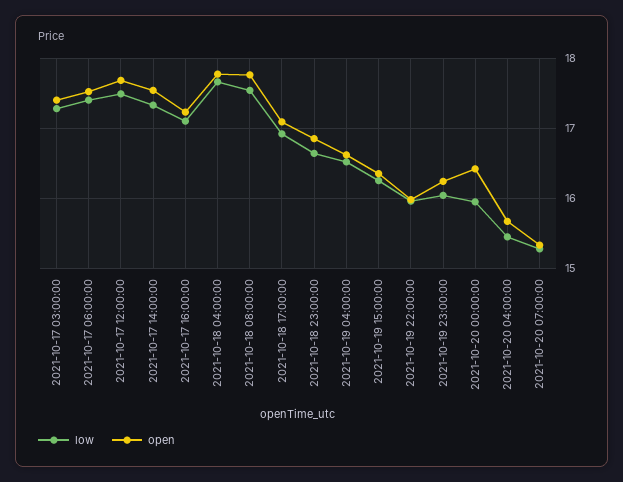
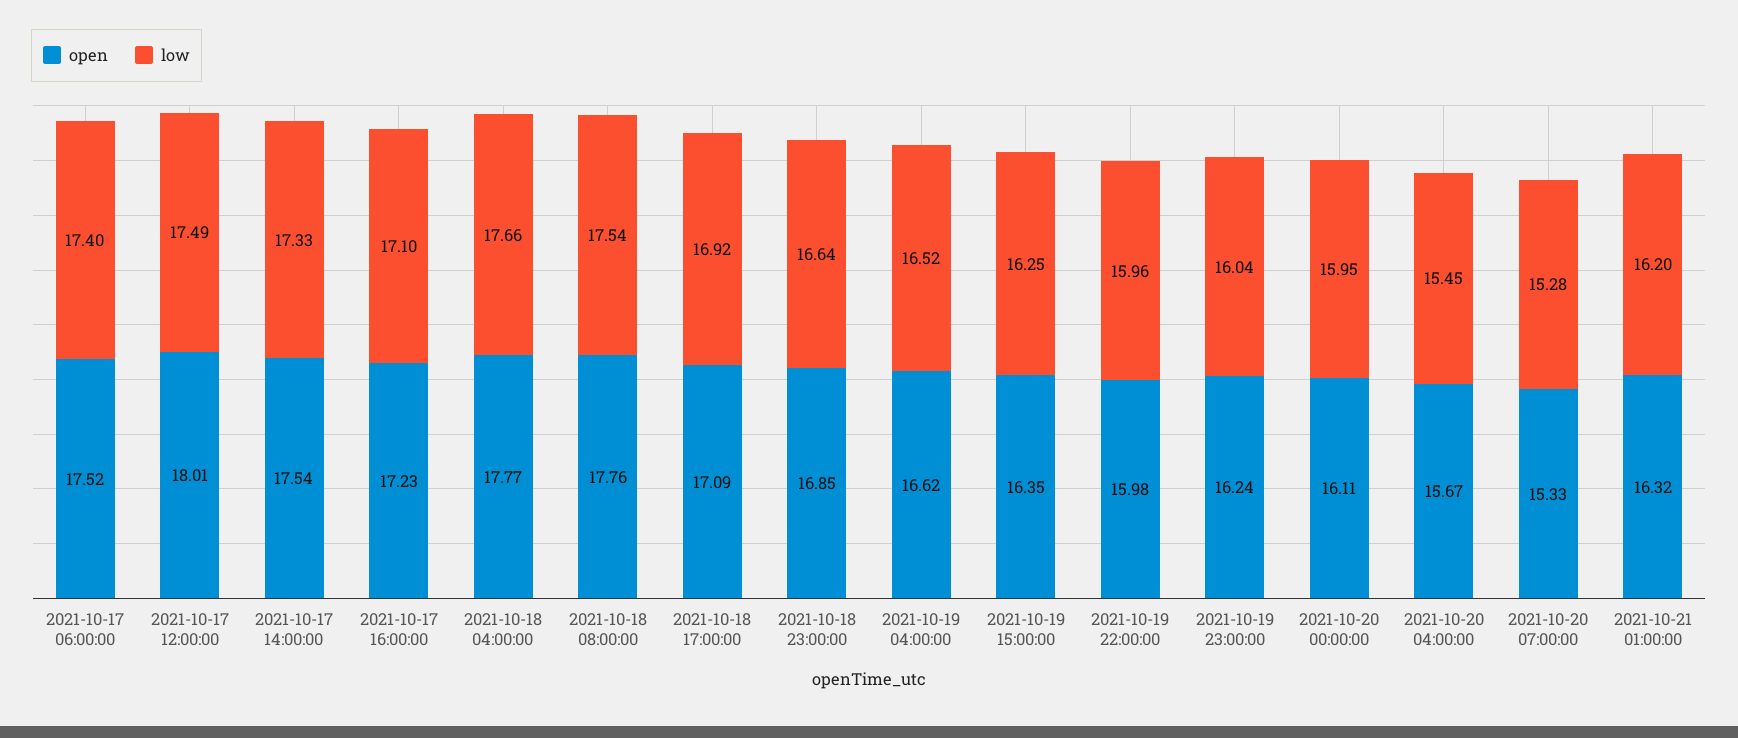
low, 2021-10-17 03:00:00: 17.3 -> none
open, 2021-10-17 03:00:00: 17.4 -> none
open, 2021-10-17 12:00:00: 17.7 -> 18.01
open, 2021-10-20 00:00:00: 16.4 -> 16.11
open, 2021-10-21 01:00:00: none -> 16.32
low, 2021-10-21 01:00:00: none -> 16.2

